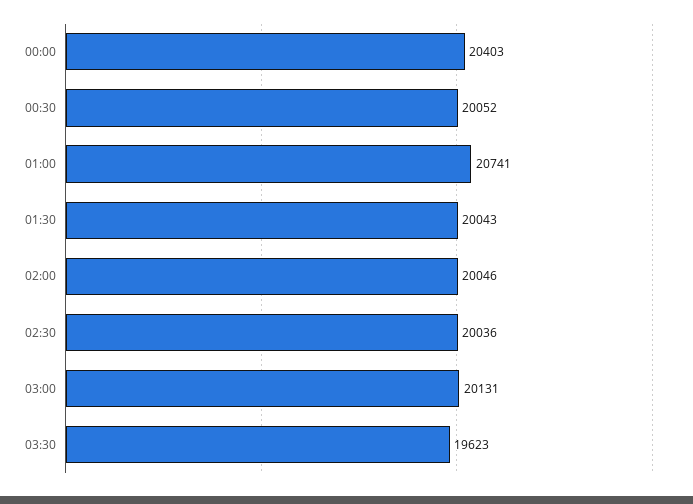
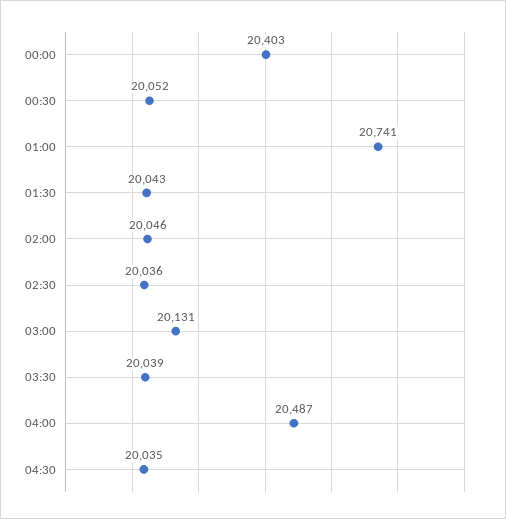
03:30: 19623 -> 20039
04:00: none -> 20487
04:30: none -> 20035

